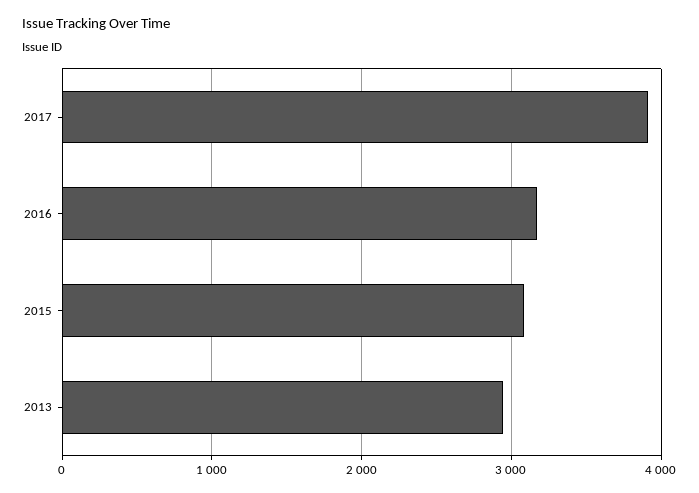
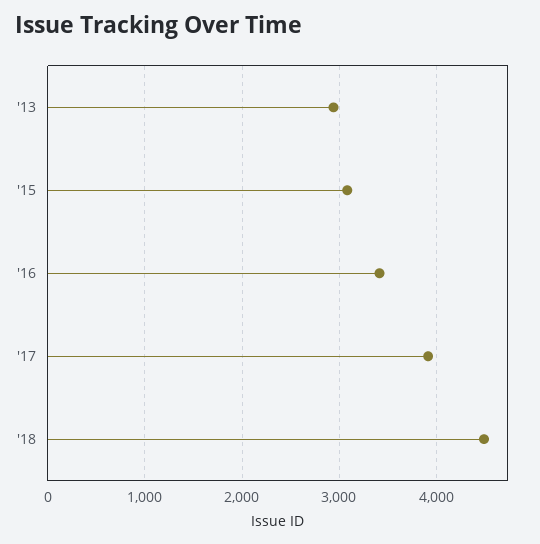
2016: 3200 -> 3400
'18: none -> 4500

